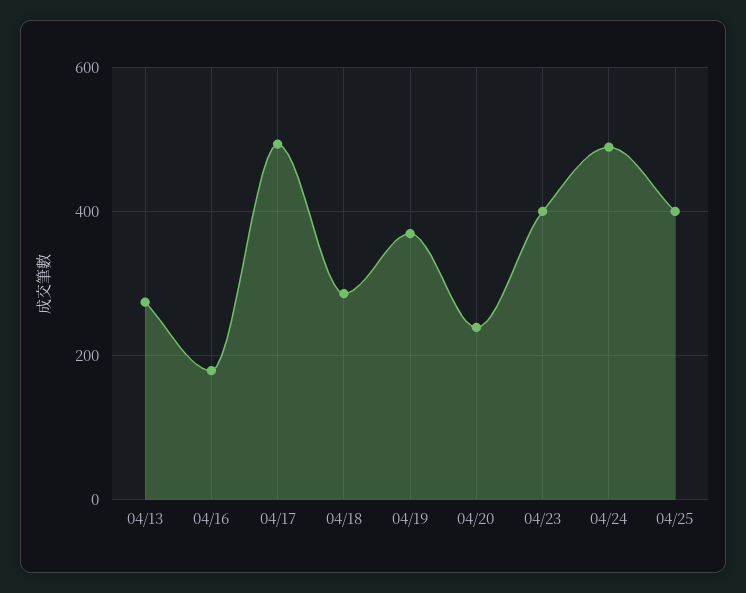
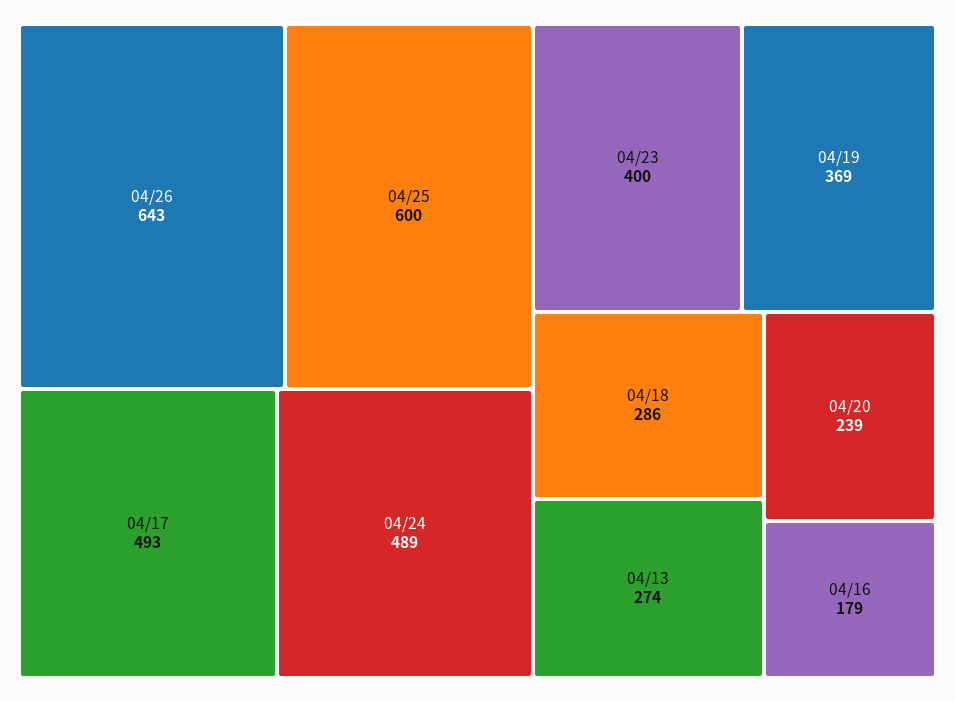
04/25: 400 -> 600
04/26: none -> 643

